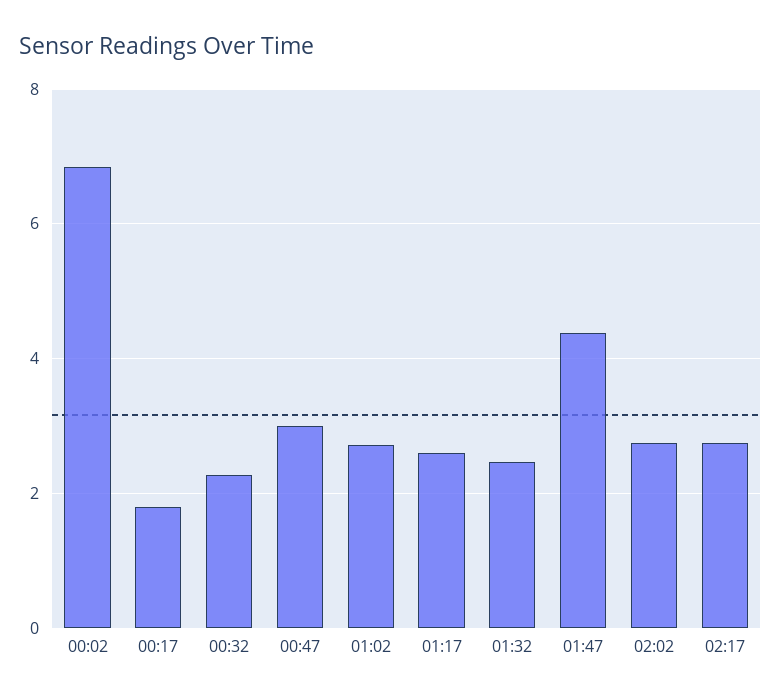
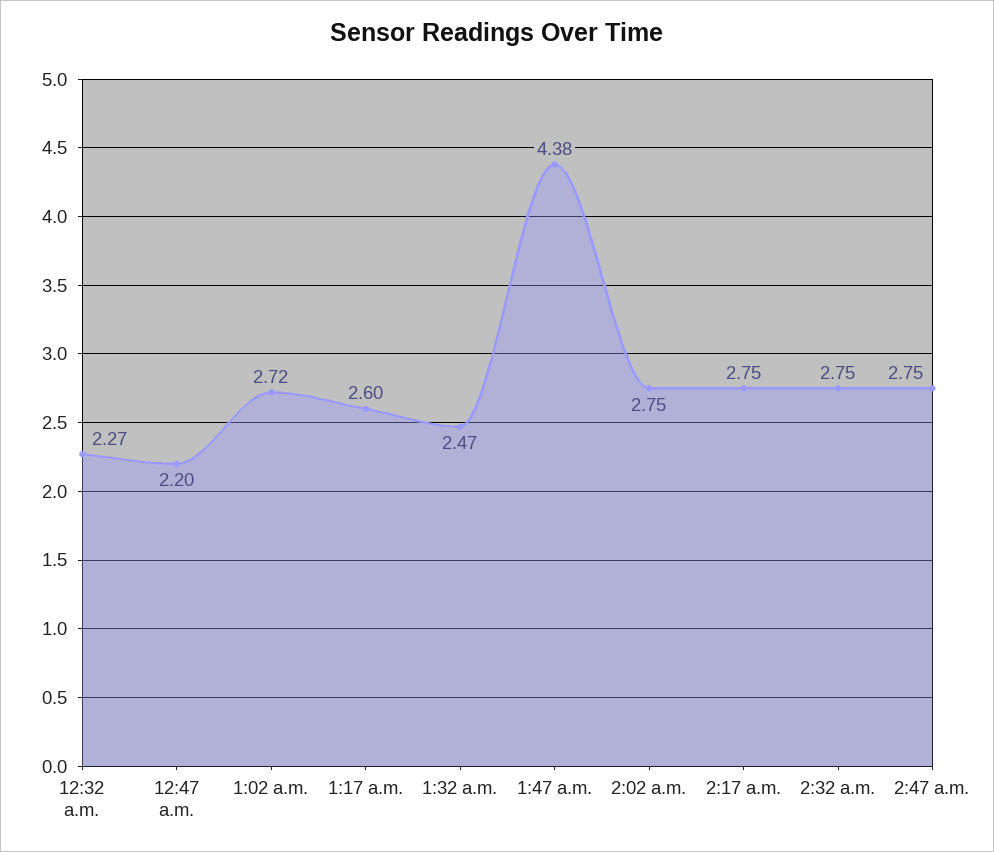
00:02: 6.8 -> none
00:17: 1.8 -> none
00:47: 3 -> 2.2
2:32 a.m.: none -> 2.75
2:47 a.m.: none -> 2.75

